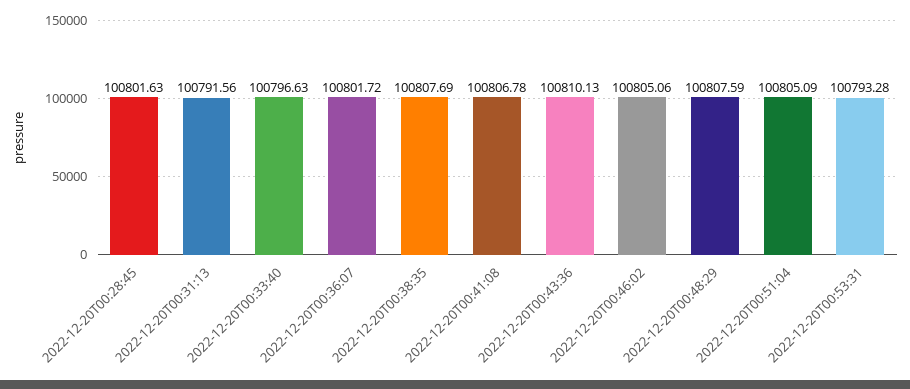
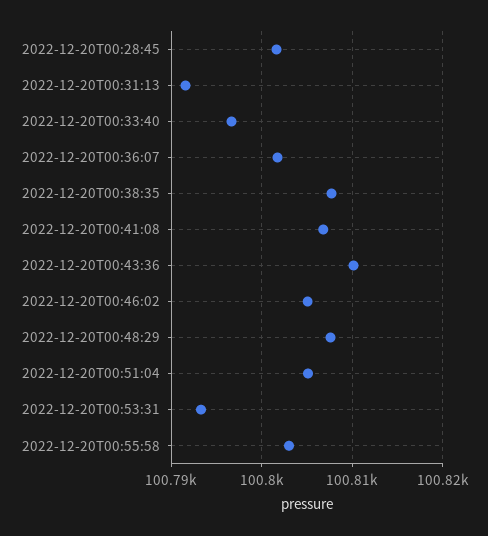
2022-12-20T00:55:58: none -> 100803

